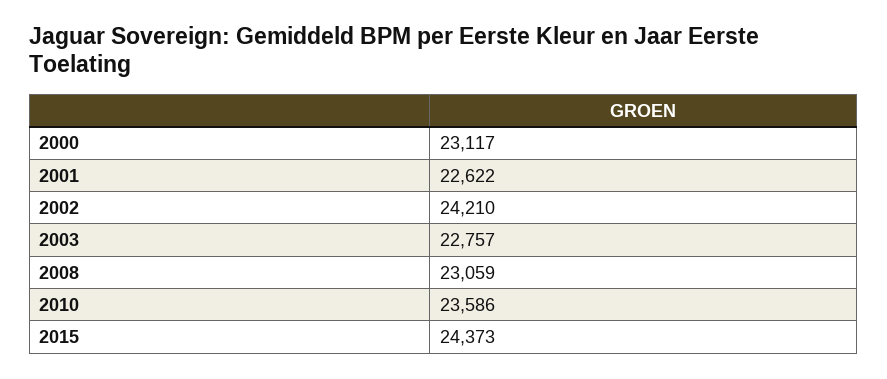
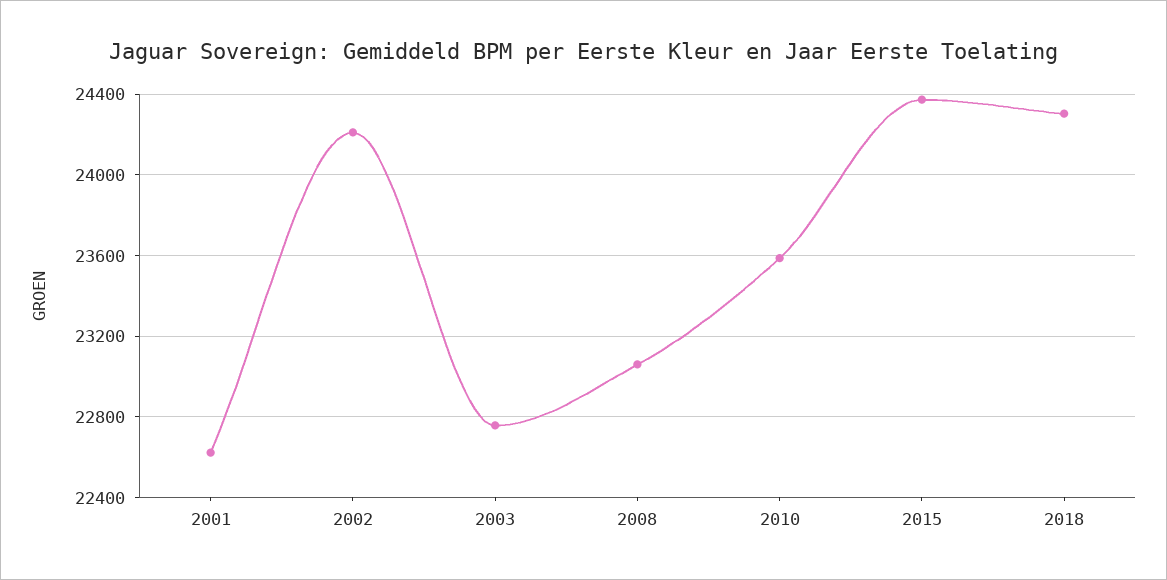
2000: 23117 -> none
2018: none -> 24300

